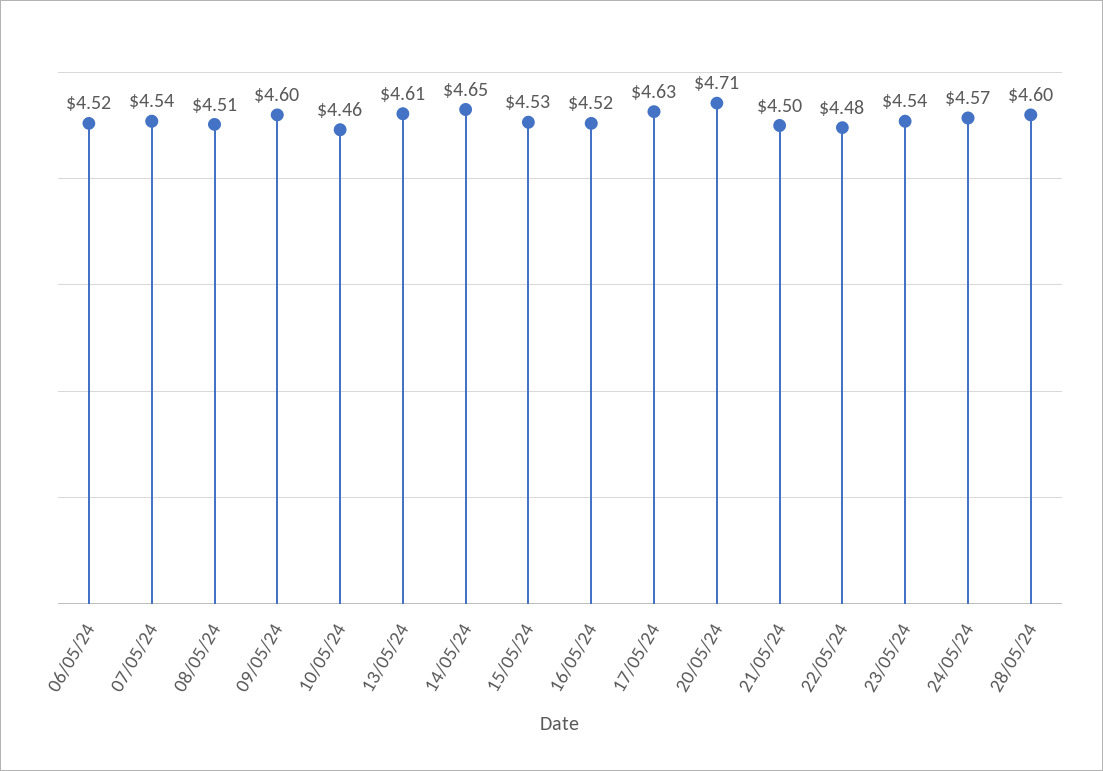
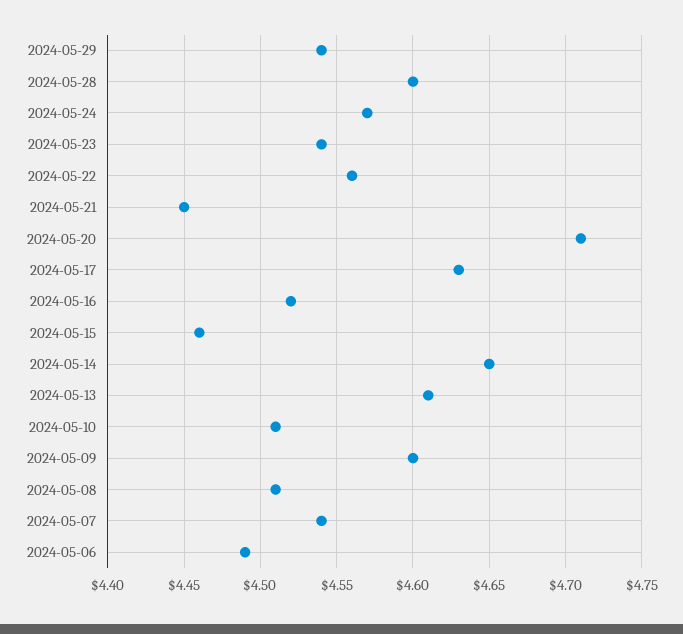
06/05/24: 4.52 -> 4.49
10/05/24: 4.46 -> 4.51
15/05/24: 4.53 -> 4.46
21/05/24: 4.5 -> 4.45
22/05/24: 4.48 -> 4.56
2024-05-29: none -> 4.54

